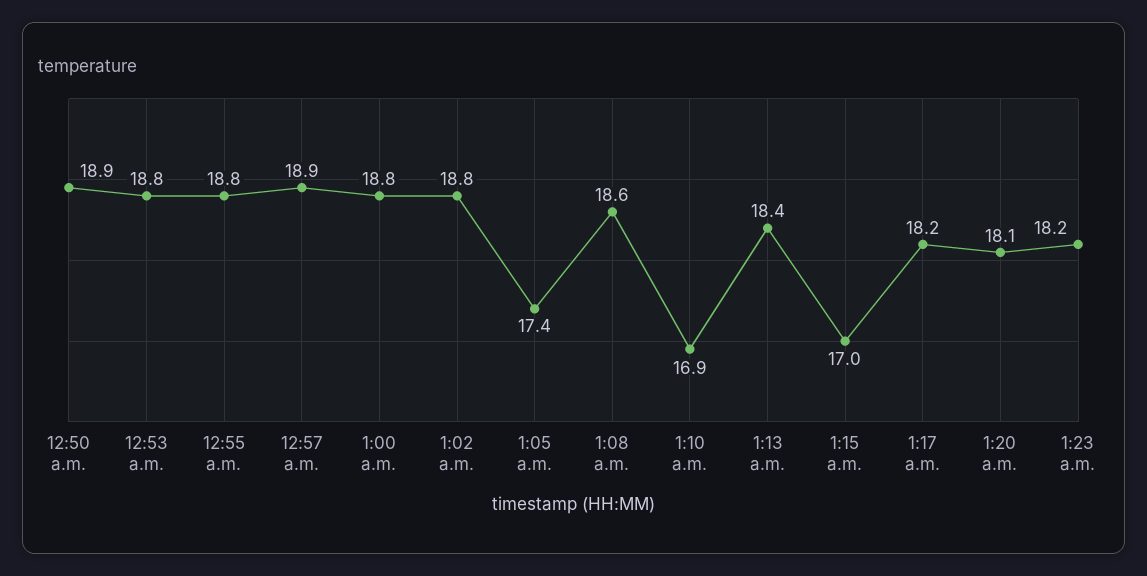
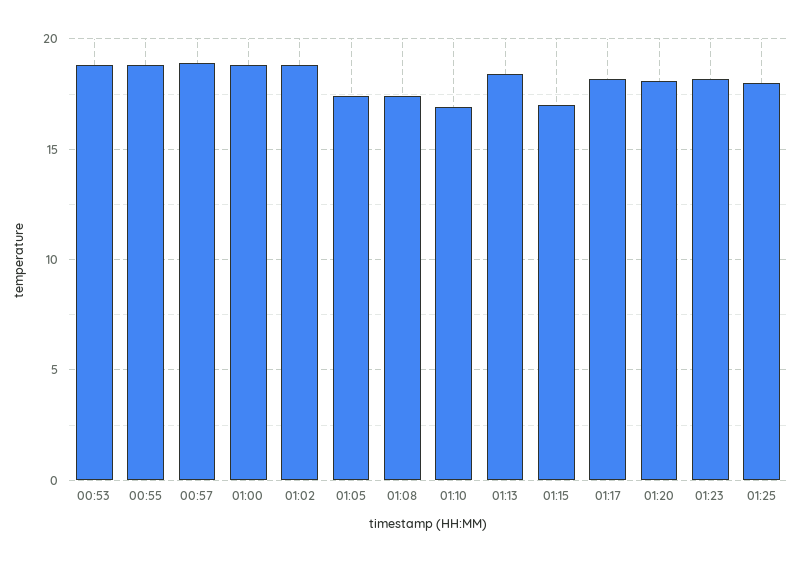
12:50 a.m.: 18.9 -> none
1:08 a.m.: 18.6 -> 17.5
01:25: none -> 18

